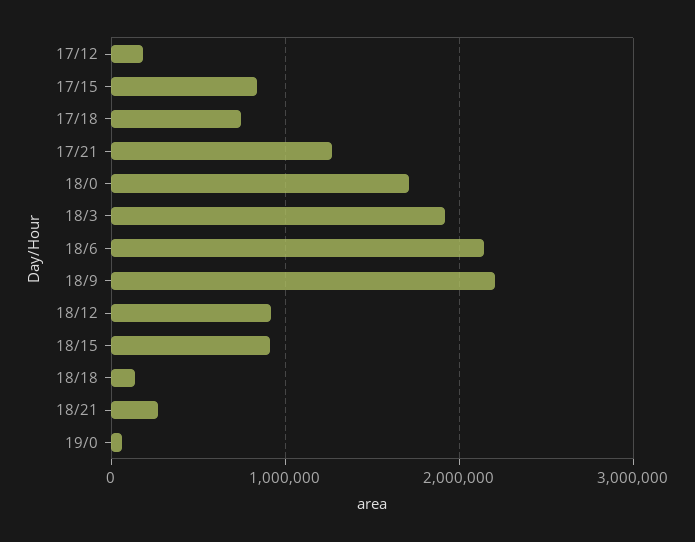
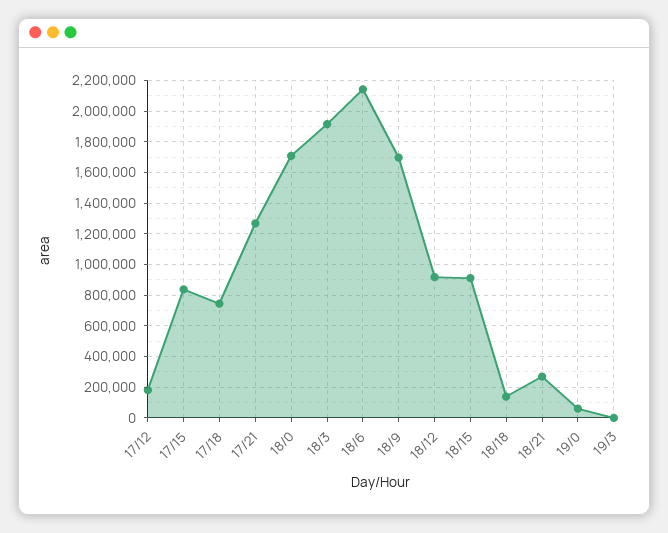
18/9: 2200000 -> 1700000
19/3: none -> 0

